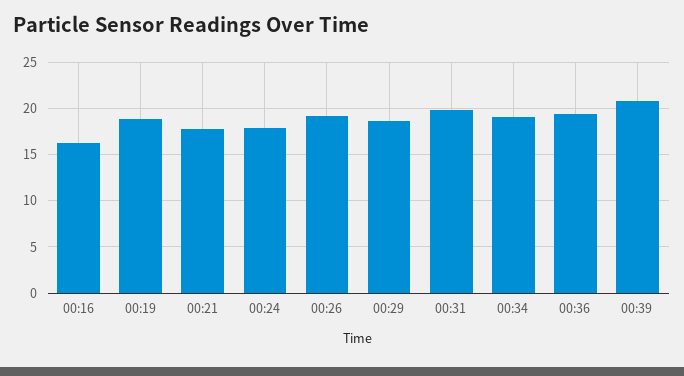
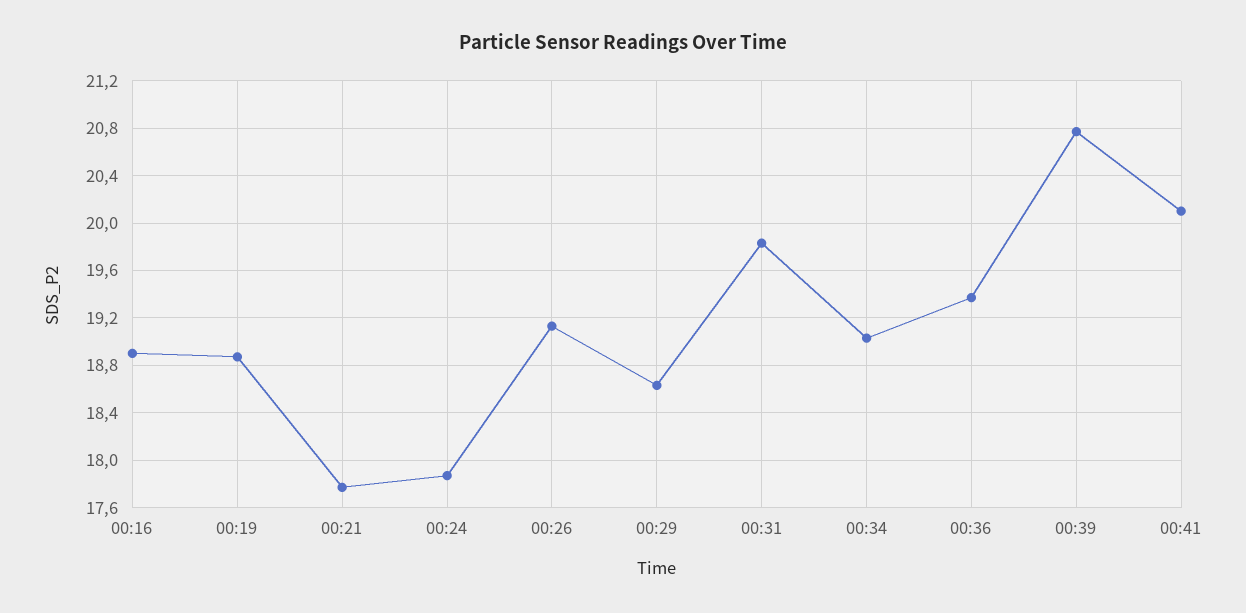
00:16: 16 -> 18.9
00:41: none -> 20.1

